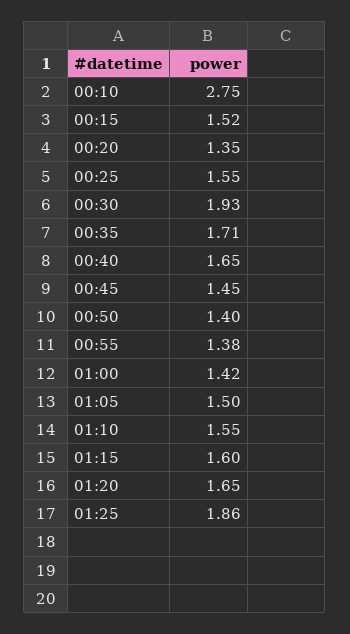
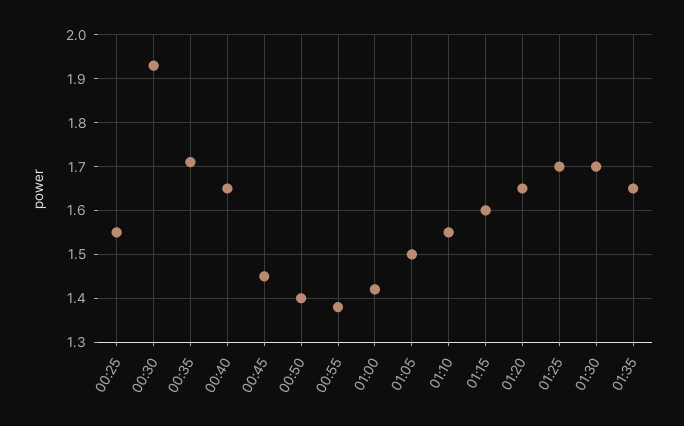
00:10: 2.75 -> none
00:15: 1.52 -> none
00:20: 1.35 -> none
01:25: 1.86 -> 1.7
01:30: none -> 1.7
01:35: none -> 1.65

